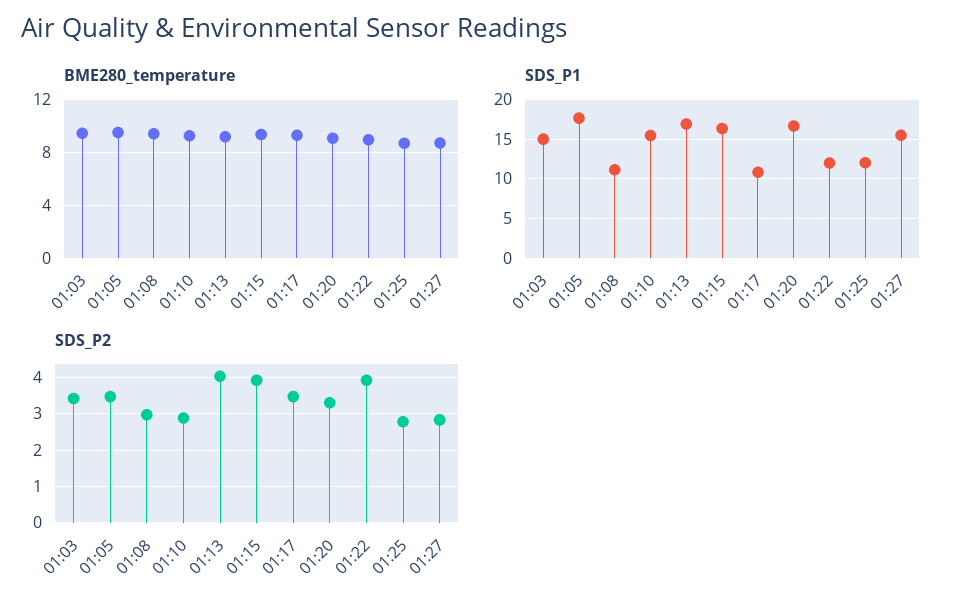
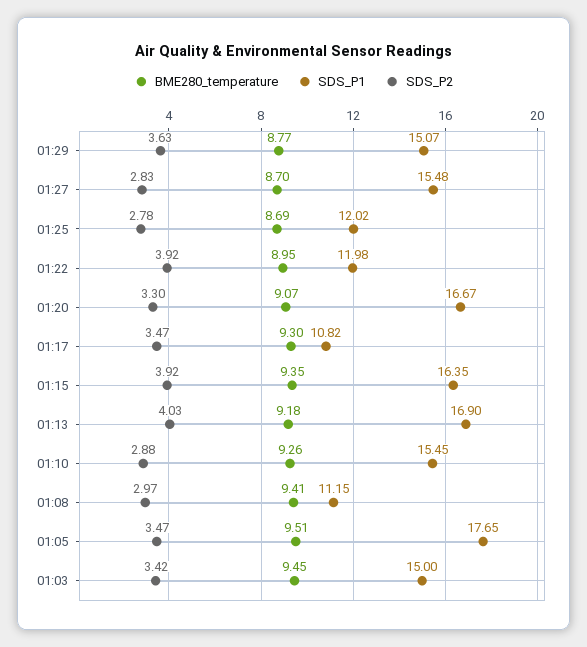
BME280_temperature, 01:29: none -> 8.77
SDS_P1, 01:29: none -> 15.07
SDS_P2, 01:29: none -> 3.63

